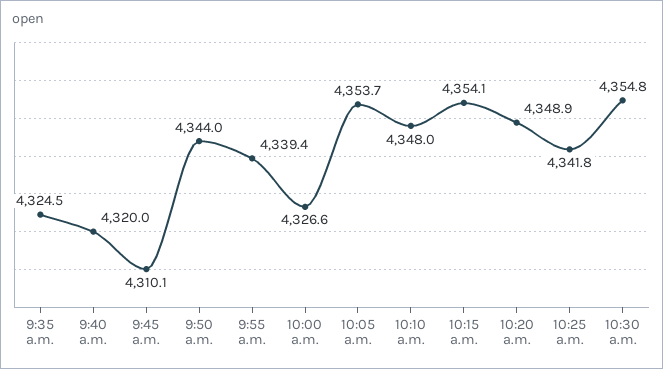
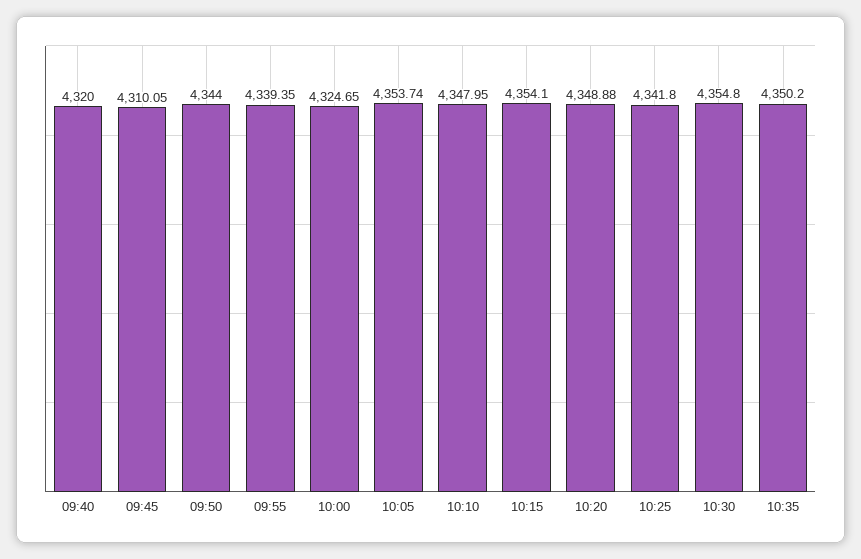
9:35 a.m.: 4324.5 -> none
10:00 a.m.: 4326.6 -> 4324.65
10:35: none -> 4350.2

